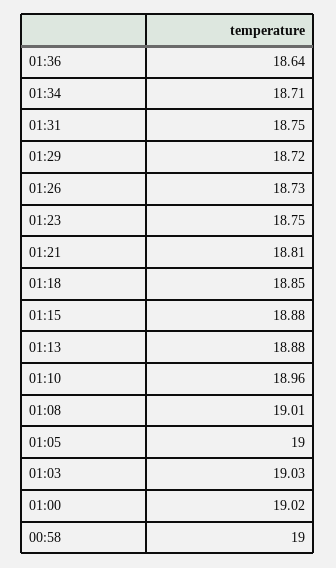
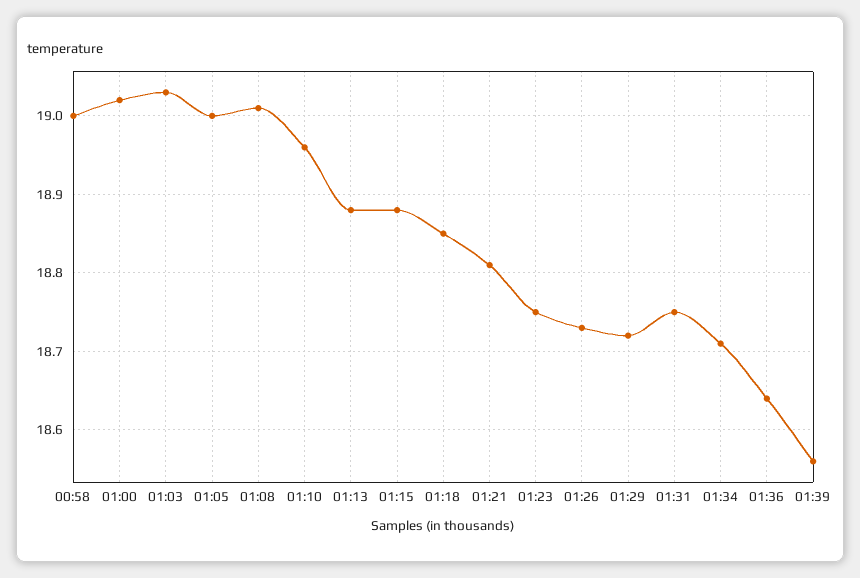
01:39: none -> 18.56

